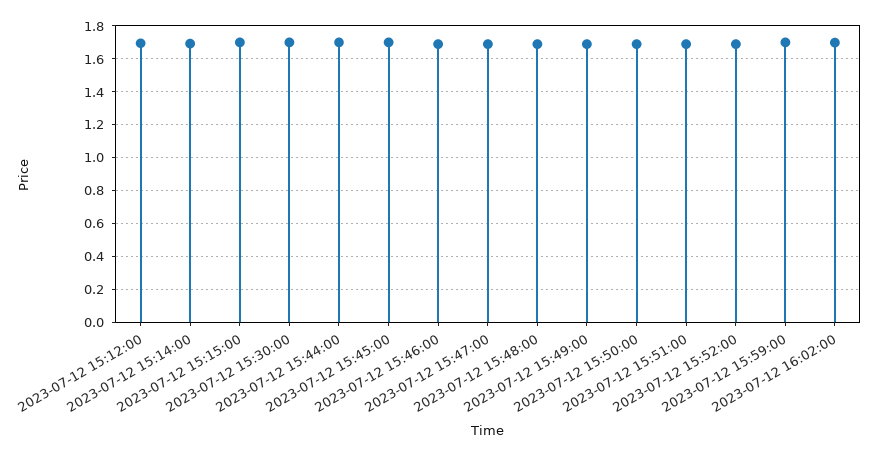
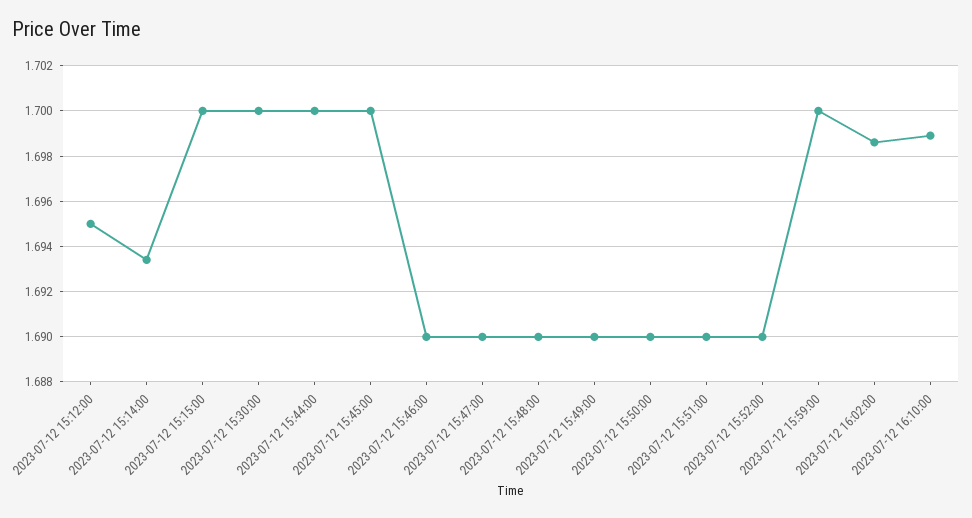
2023-07-12 16:10:00: none -> 1.699

